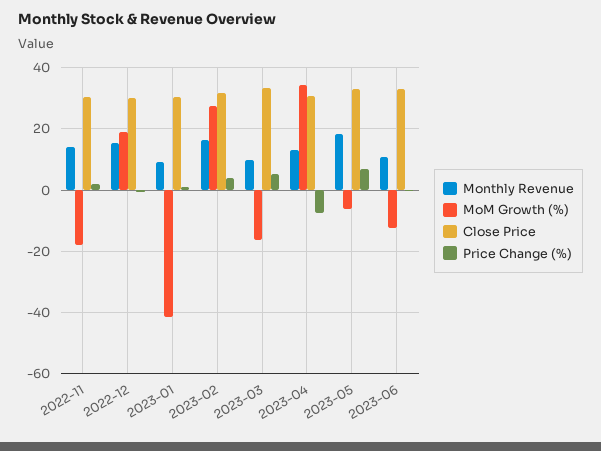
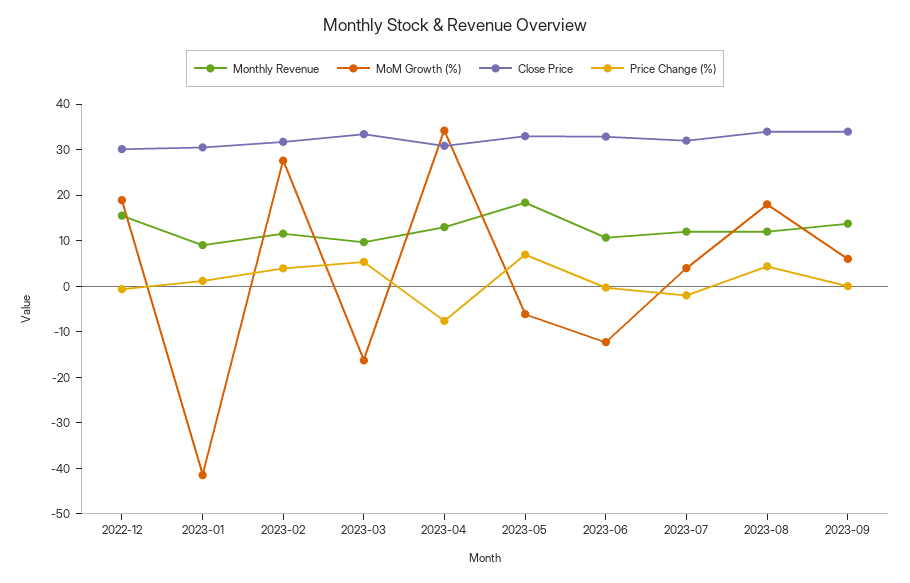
Monthly Revenue, 2022-11: 14 -> none
MoM Growth (%), 2022-11: -18 -> none
Close Price, 2022-11: 30 -> none
Price Change (%), 2022-11: 2 -> none
Monthly Revenue, 2023-02: 16 -> 12
Monthly Revenue, 2023-07: none -> 12
MoM Growth (%), 2023-07: none -> 4
Close Price, 2023-07: none -> 32
Price Change (%), 2023-07: none -> -2
Monthly Revenue, 2023-08: none -> 12
MoM Growth (%), 2023-08: none -> 18
Close Price, 2023-08: none -> 34
Price Change (%), 2023-08: none -> 4
Monthly Revenue, 2023-09: none -> 14
MoM Growth (%), 2023-09: none -> 6
Close Price, 2023-09: none -> 34
Price Change (%), 2023-09: none -> 0

